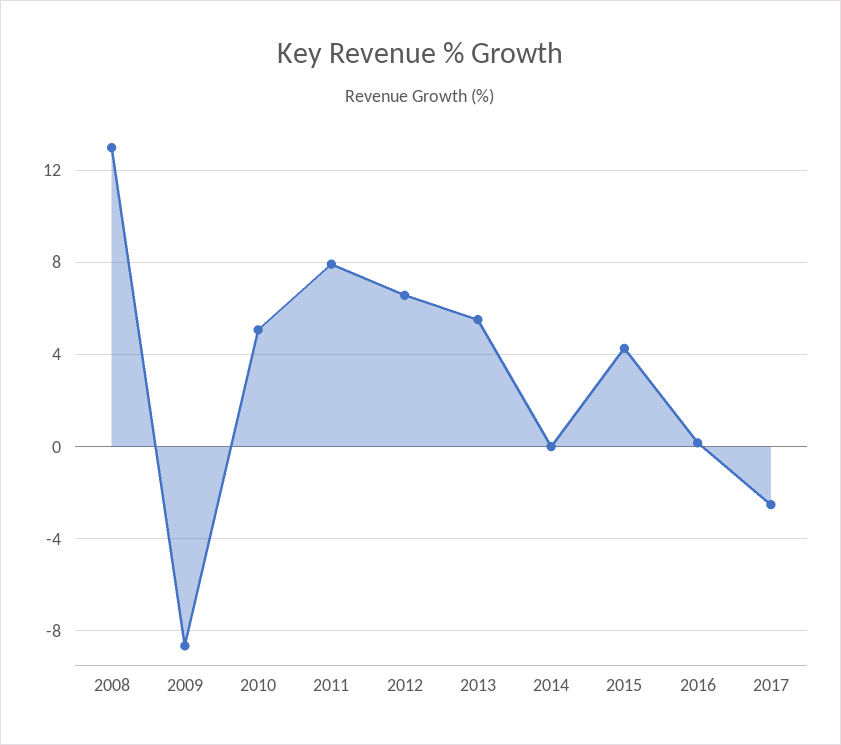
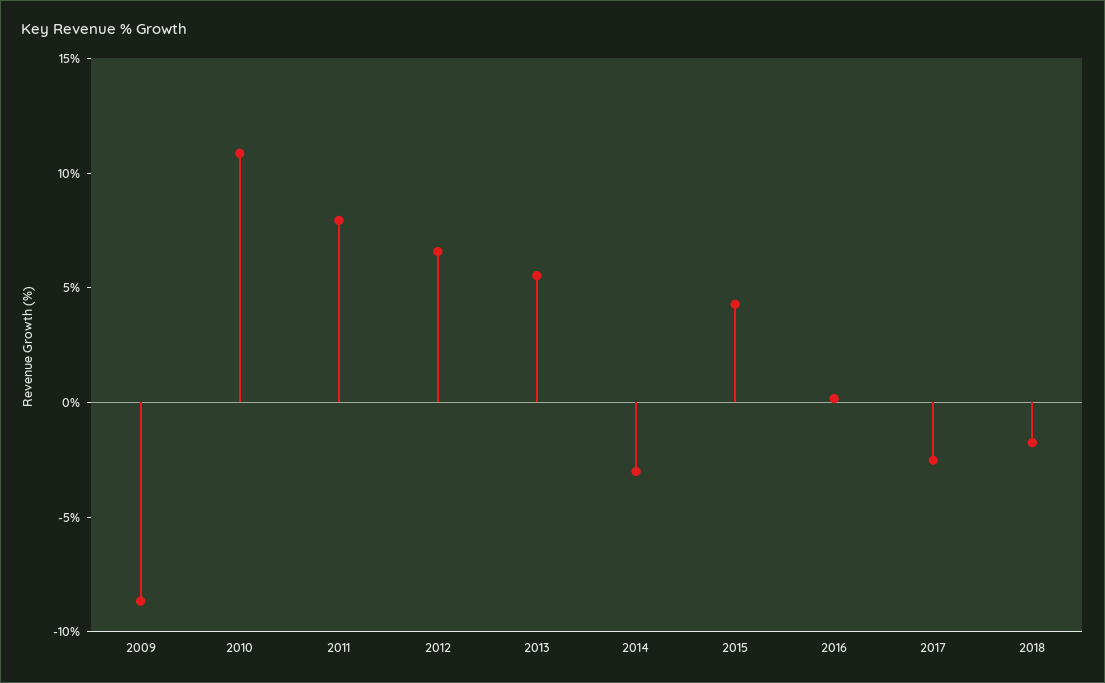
2008: 13 -> none
2010: 5 -> 11
2014: 0 -> -3
2018: none -> -2

